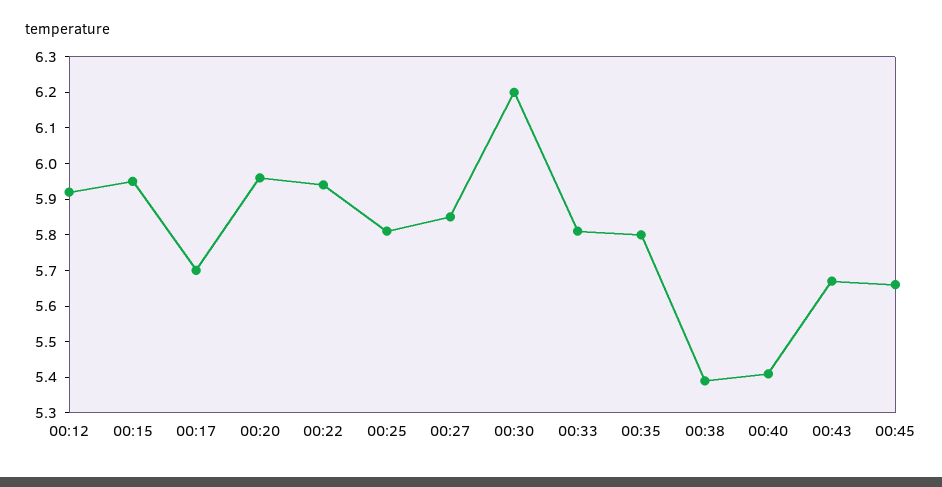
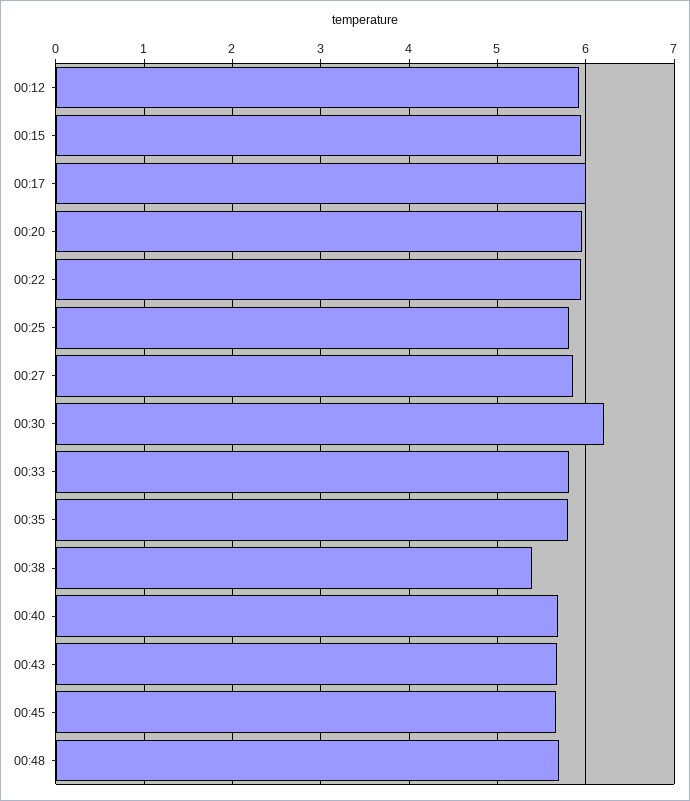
00:17: 5.7 -> 6
00:40: 5.4 -> 5.7
00:48: none -> 5.7

